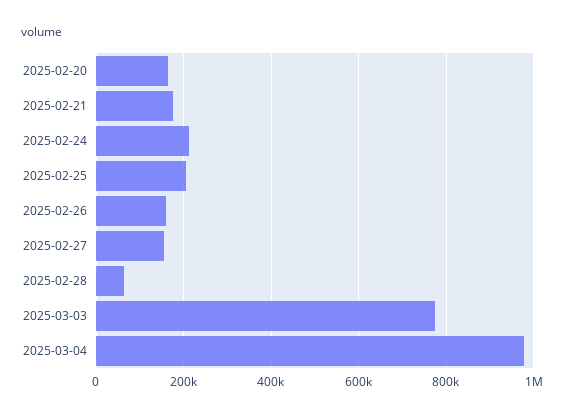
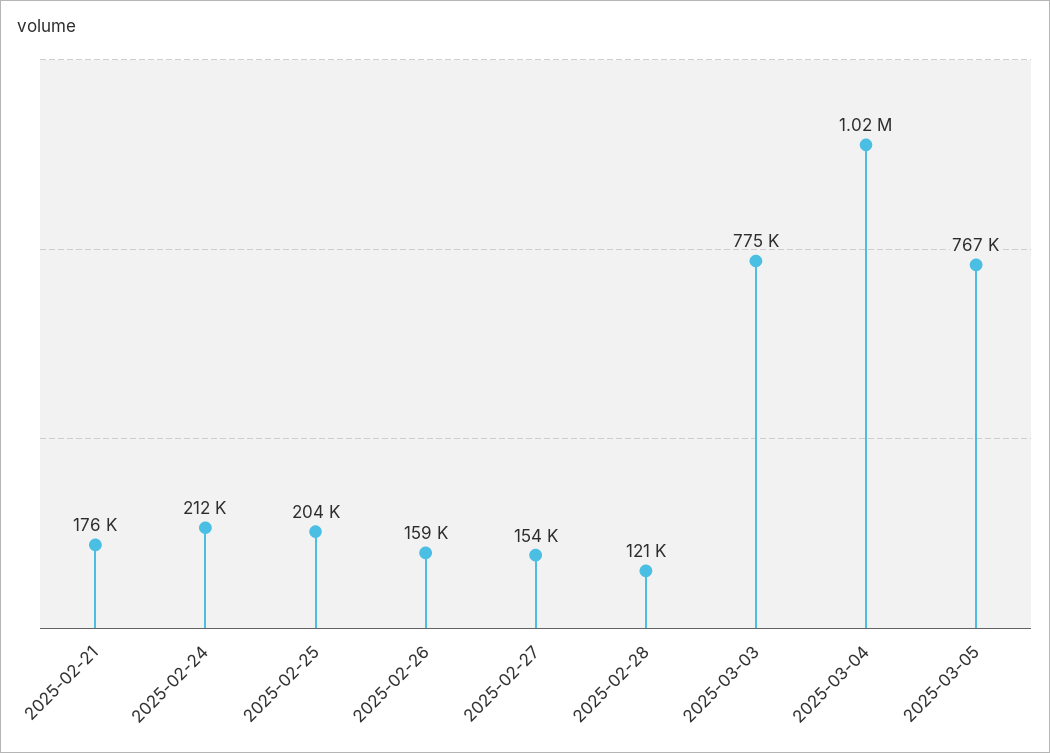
2025-02-20: 160000 -> none
2025-02-28: 60000 -> 121000
2025-03-04: 980000 -> 1020000
2025-03-05: none -> 767000

